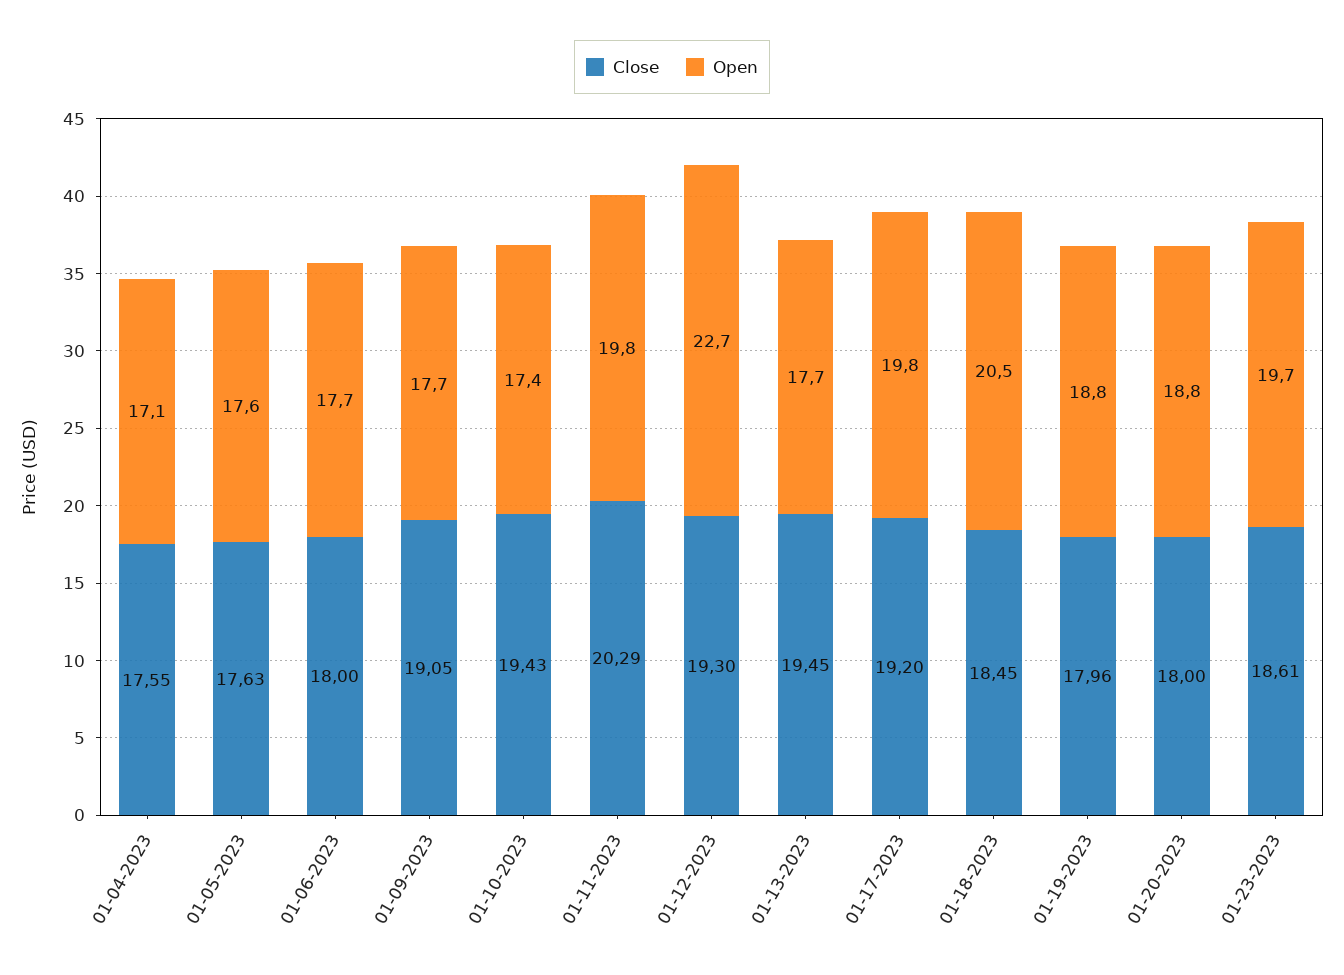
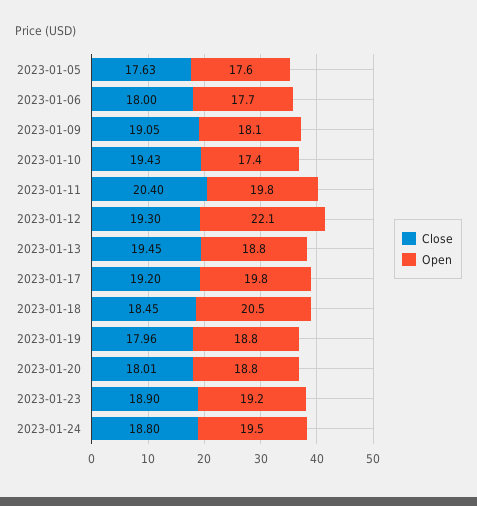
Close, 01-04-2023: 17.55 -> none
Open, 01-04-2023: 17.1 -> none
Open, 01-09-2023: 17.7 -> 18.1
Close, 01-11-2023: 20.29 -> 20.4
Open, 01-12-2023: 22.7 -> 22.1
Open, 01-13-2023: 17.7 -> 18.8
Close, 01-20-2023: 18 -> 18.01
Close, 01-23-2023: 18.61 -> 18.9
Open, 01-23-2023: 19.7 -> 19.2
Close, 2023-01-24: none -> 18.8
Open, 2023-01-24: none -> 19.5

